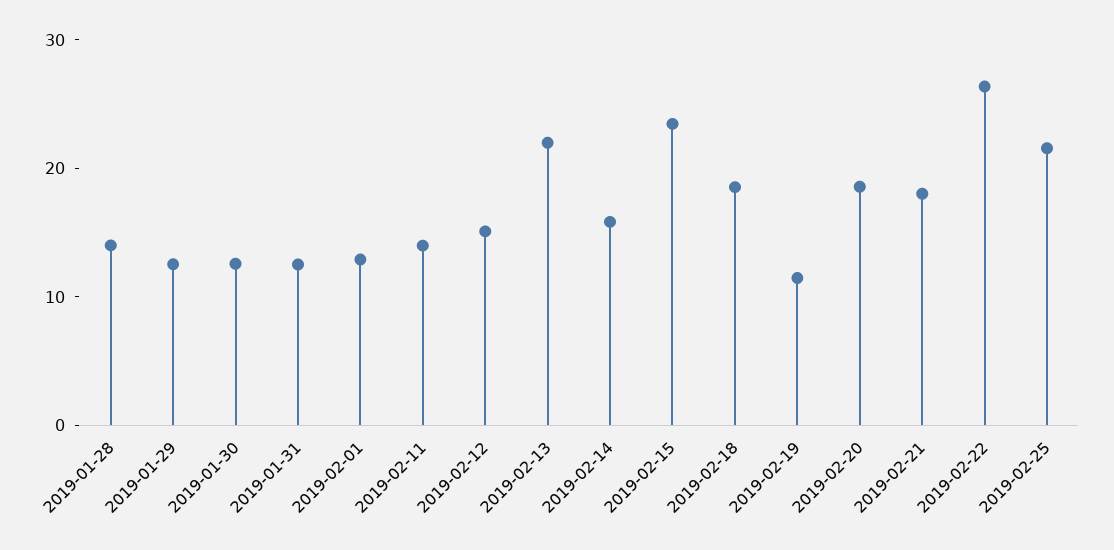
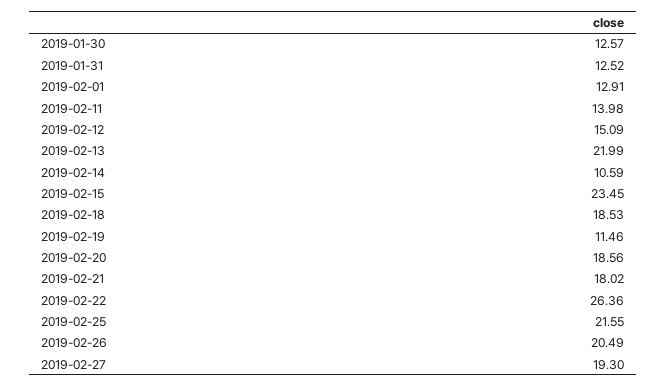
2019-01-28: 14 -> none
2019-01-29: 12 -> none
2019-02-14: 16 -> 10.59
2019-02-26: none -> 20.49
2019-02-27: none -> 19.3

